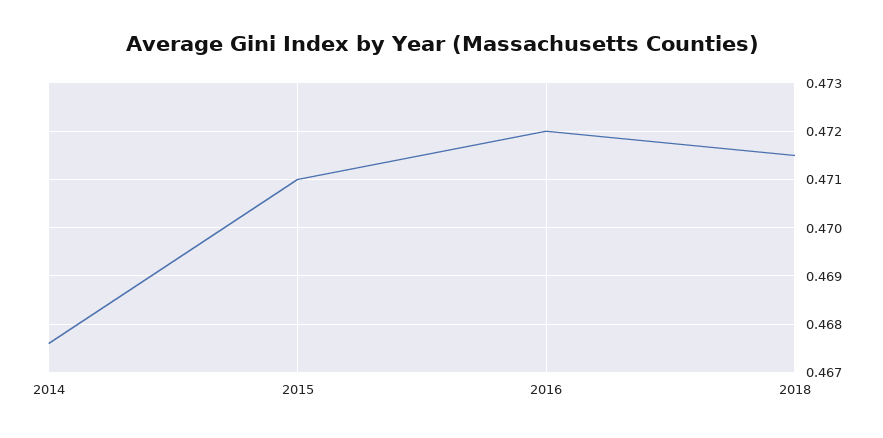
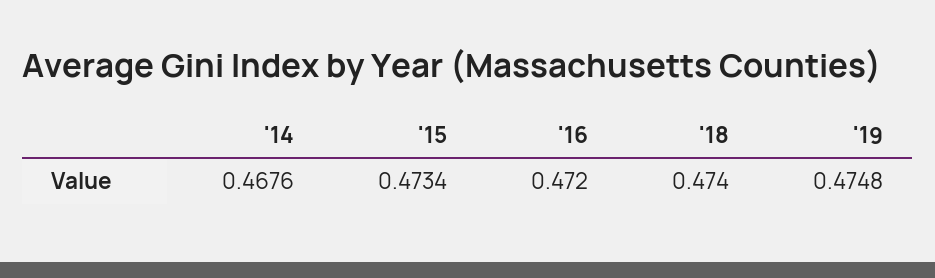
2015: 0.471 -> 0.4734
2018: 0.4715 -> 0.474
'19: none -> 0.4748

